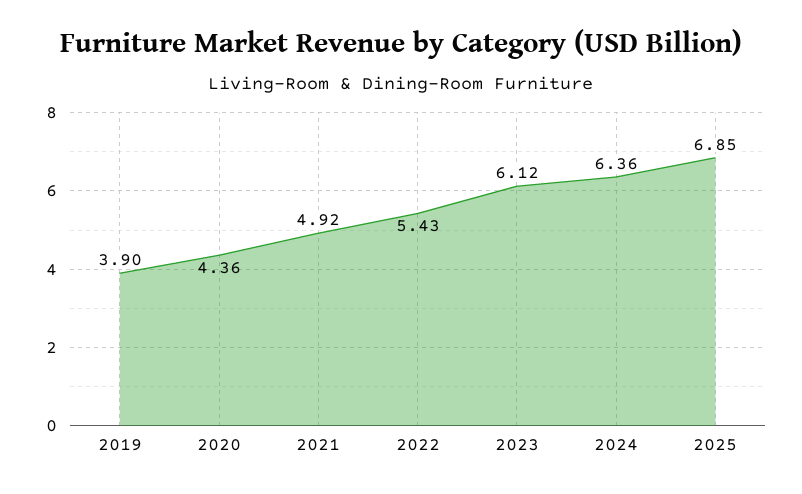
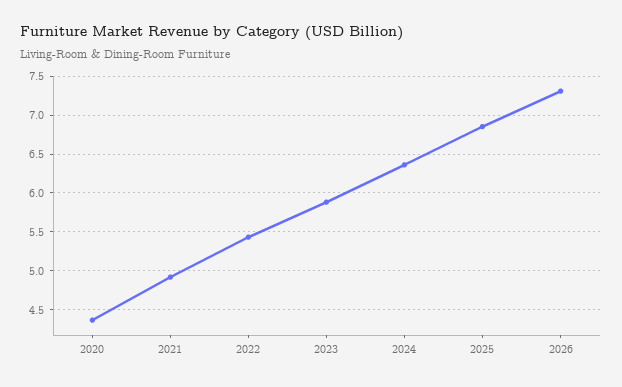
2019: 3.9 -> none
2023: 6.12 -> 5.9
2026: none -> 7.3

